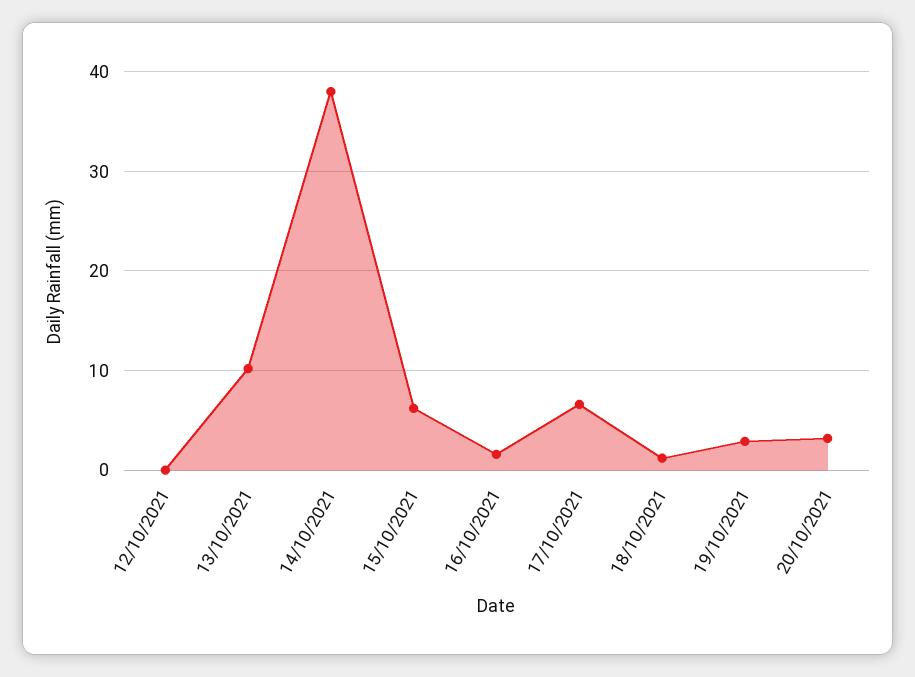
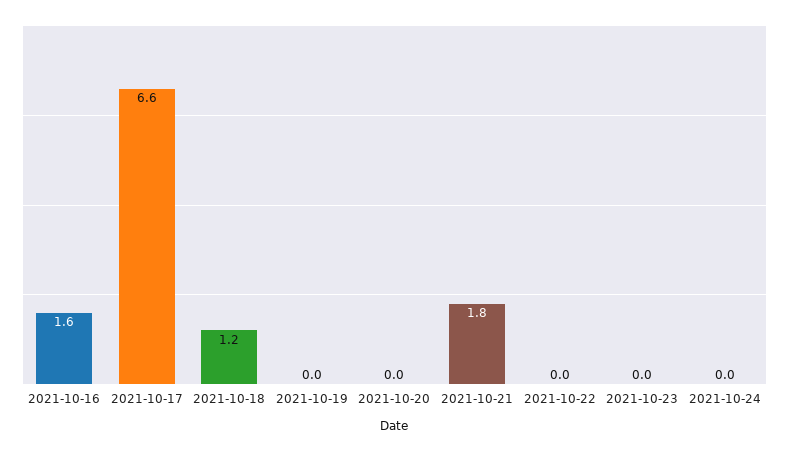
12/10/2021: 0 -> none
13/10/2021: 10 -> none
14/10/2021: 38 -> none
15/10/2021: 6 -> none
19/10/2021: 3 -> 0
20/10/2021: 3 -> 0
2021-10-21: none -> 1.8
2021-10-22: none -> 0
2021-10-23: none -> 0
2021-10-24: none -> 0

